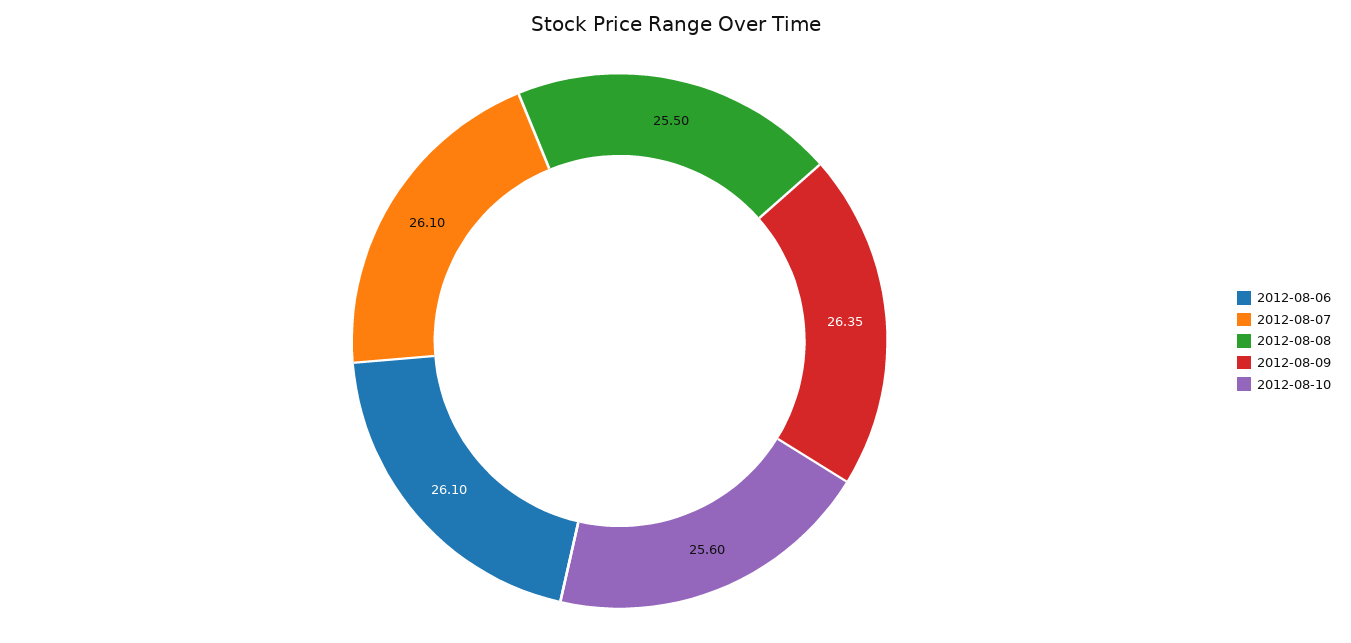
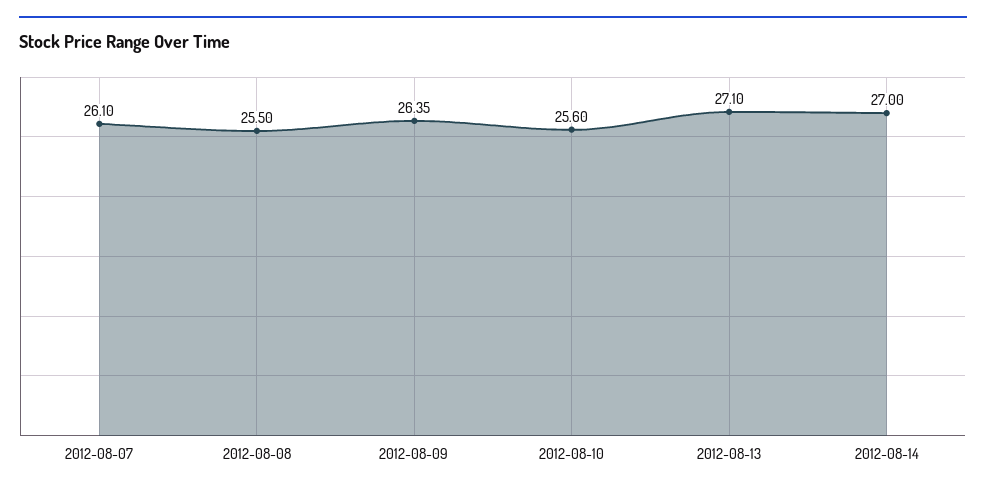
2012-08-06: 26.1 -> none
2012-08-13: none -> 27.1
2012-08-14: none -> 27

